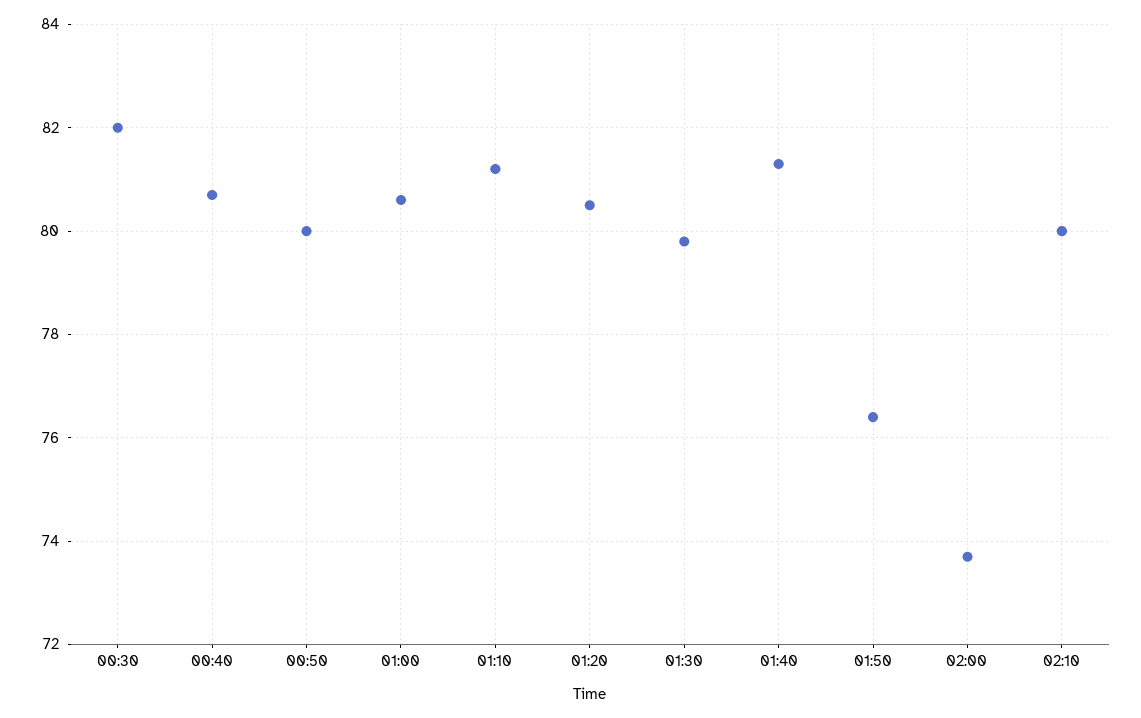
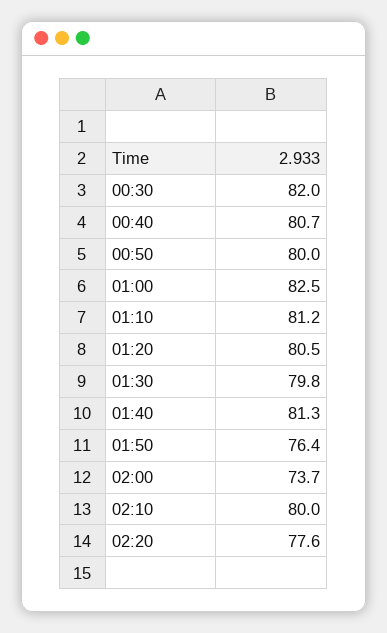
01:00: 80.5 -> 82.5
02:20: none -> 77.6

